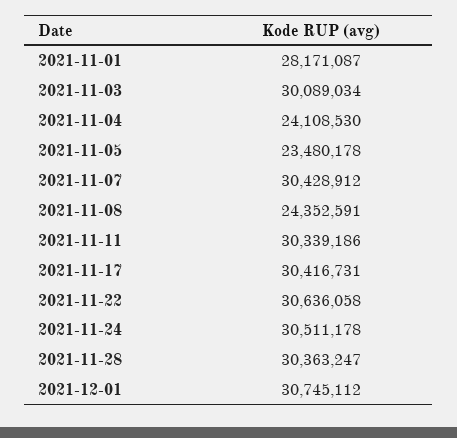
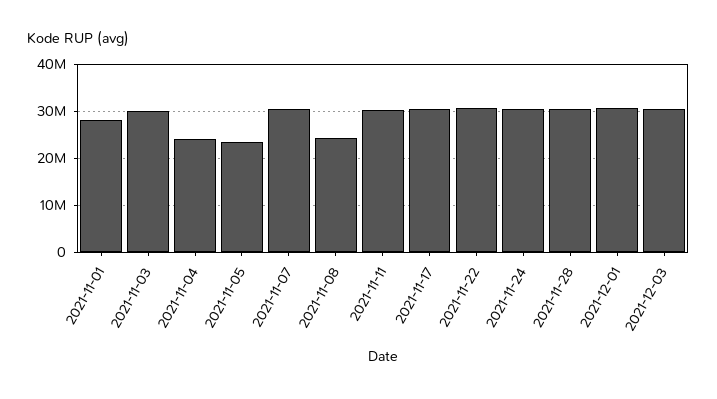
2021-12-03: none -> 30000000

